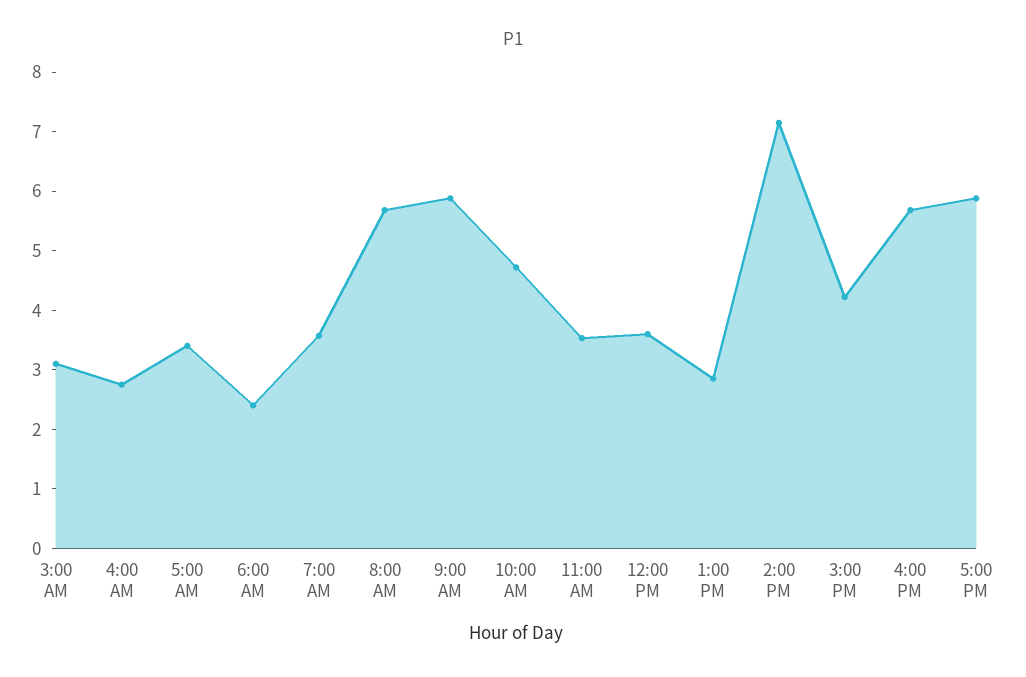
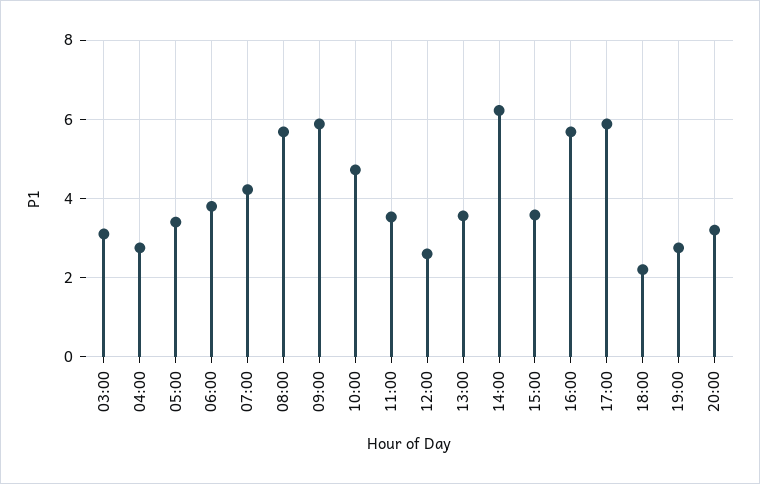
6:00 AM: 2.4 -> 3.8
7:00 AM: 3.6 -> 4.2
12:00 PM: 3.6 -> 2.6
1:00 PM: 2.8 -> 3.6
2:00 PM: 7.2 -> 6.2
3:00 PM: 4.2 -> 3.6
18:00: none -> 2.2
19:00: none -> 2.8
20:00: none -> 3.2

